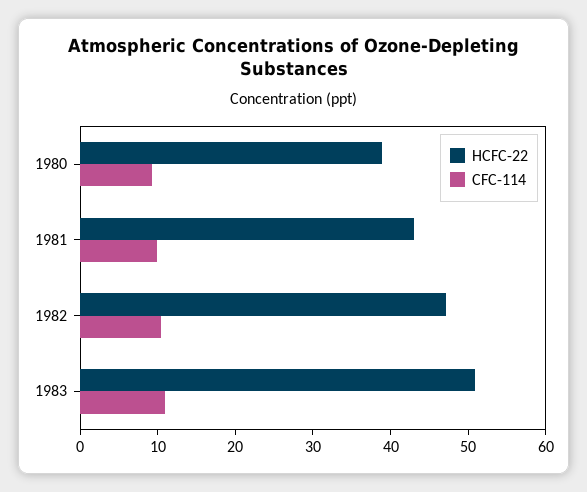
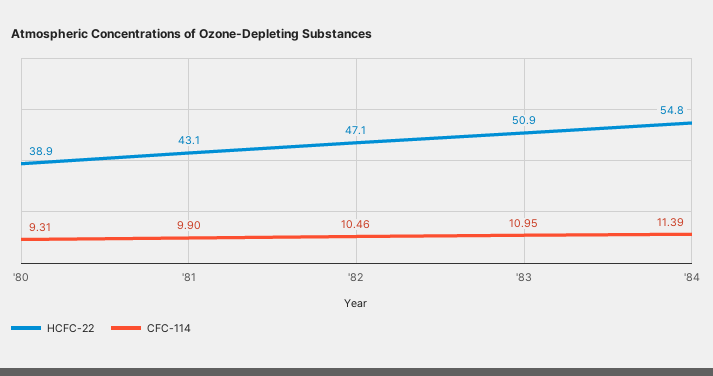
HCFC-22, '84: none -> 54.8
CFC-114, '84: none -> 11.39

